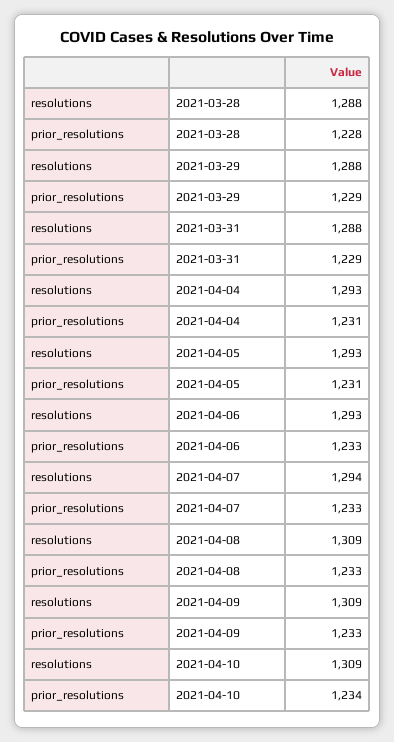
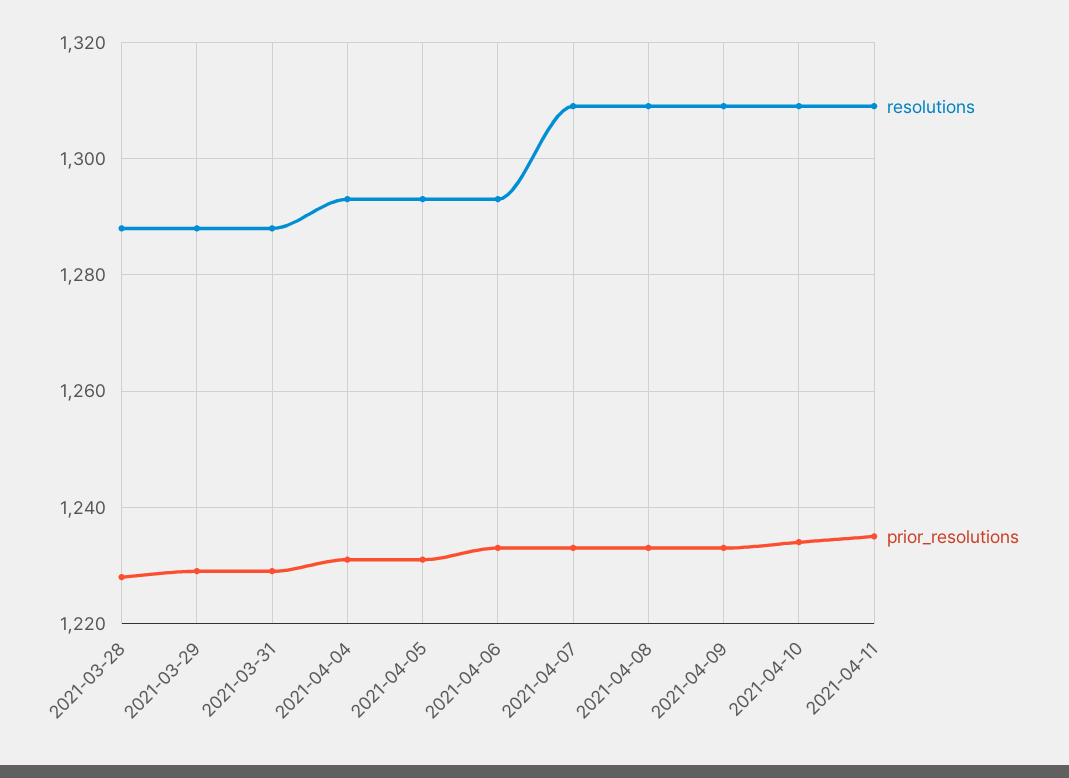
resolutions, 2021-04-07: 1294 -> 1310
resolutions, 2021-04-11: none -> 1310
prior_resolutions, 2021-04-11: none -> 1235

